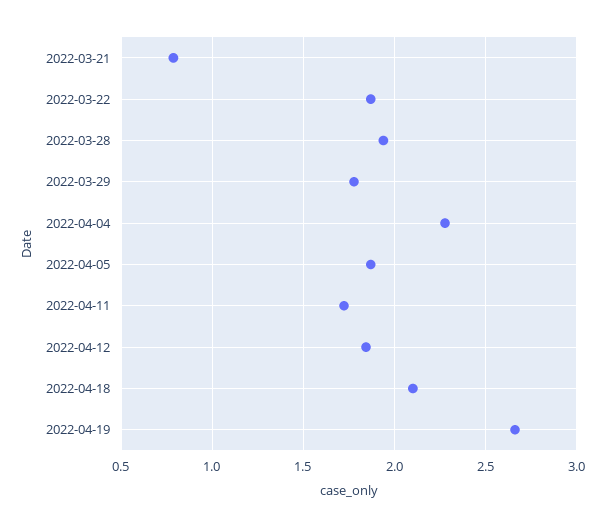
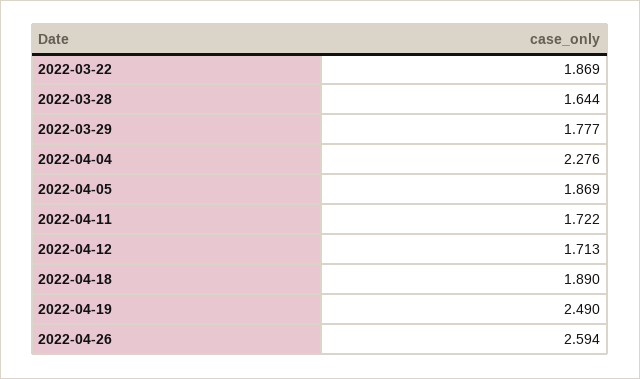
2022-03-21: 0.8 -> none
2022-03-28: 1.95 -> 1.644
2022-04-12: 1.85 -> 1.713
2022-04-18: 2.1 -> 1.89
2022-04-19: 2.65 -> 2.49
2022-04-26: none -> 2.594

